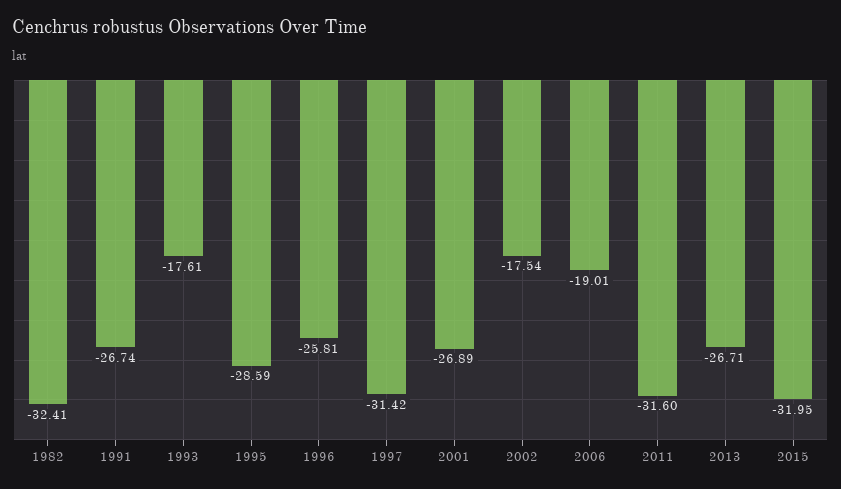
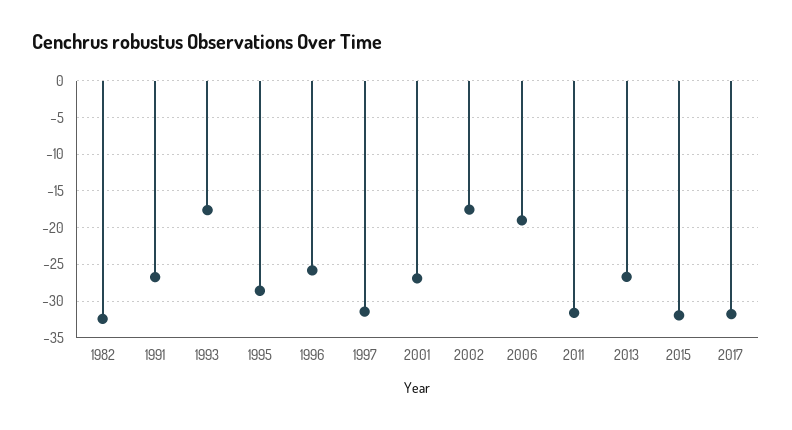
2017: none -> -32

